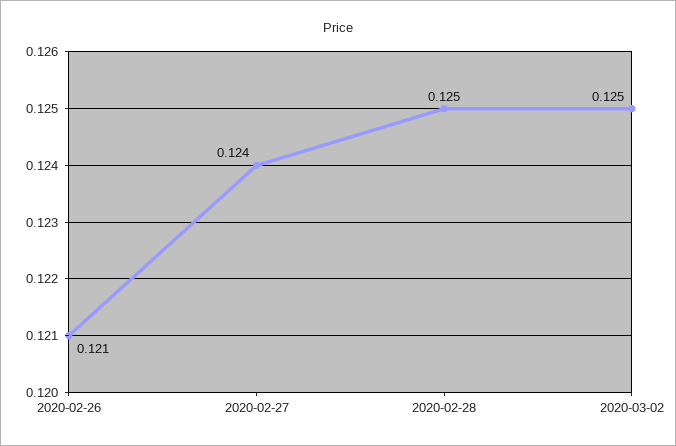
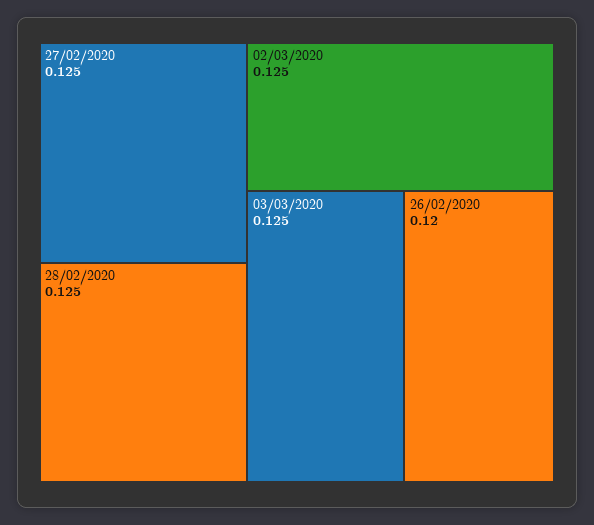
2020-02-26: 0.121 -> 0.12
2020-02-27: 0.124 -> 0.125
03/03/2020: none -> 0.125

